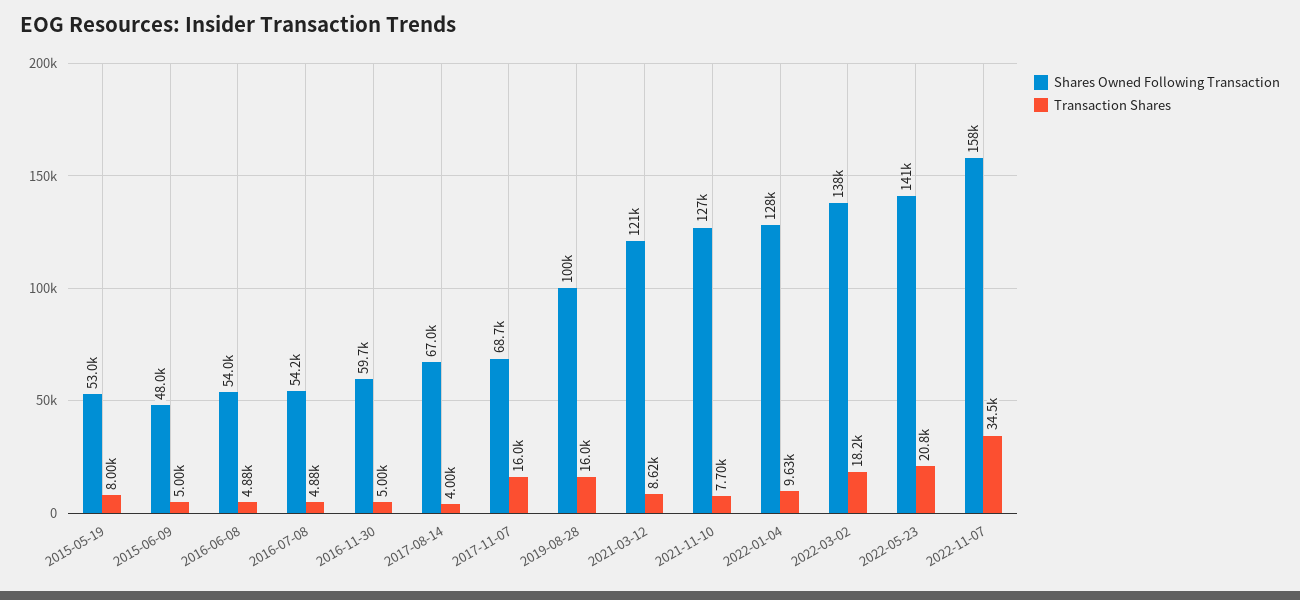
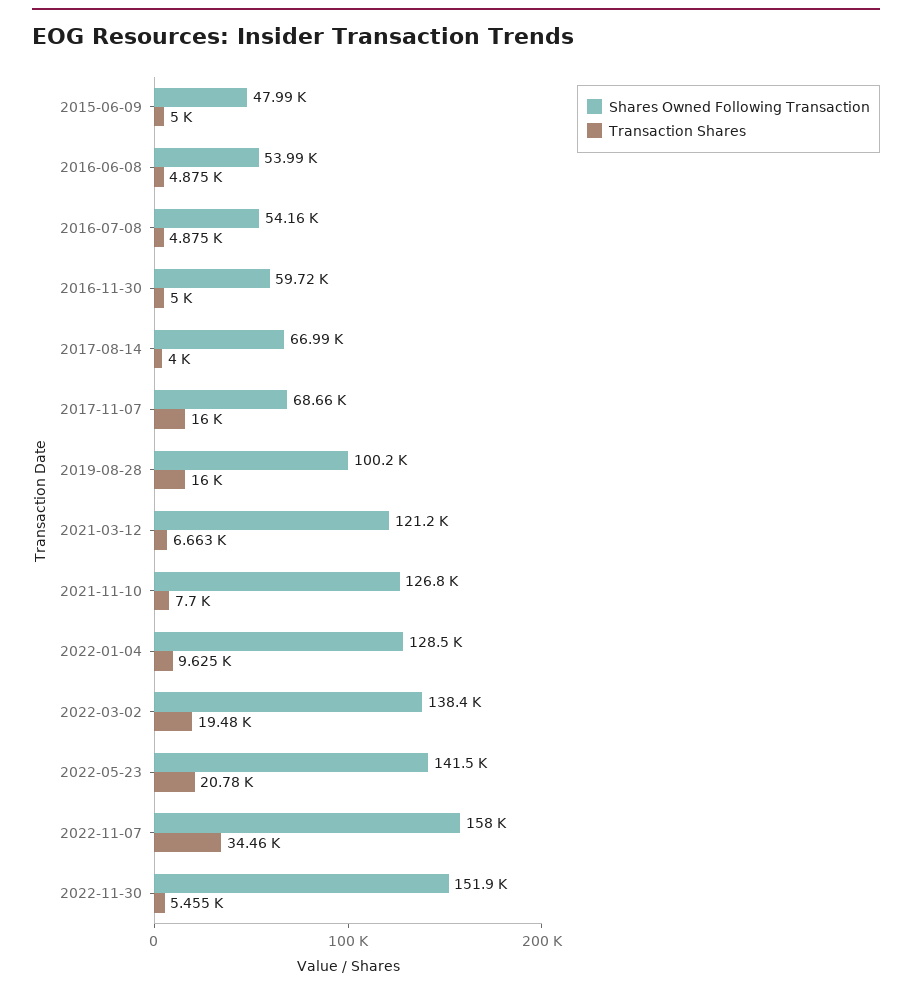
Shares Owned Following Transaction, 2015-05-19: 53000 -> none
Transaction Shares, 2015-05-19: 8000 -> none
Transaction Shares, 2021-03-12: 8620 -> 6663
Transaction Shares, 2022-03-02: 18200 -> 19480
Shares Owned Following Transaction, 2022-11-30: none -> 151900
Transaction Shares, 2022-11-30: none -> 5455

